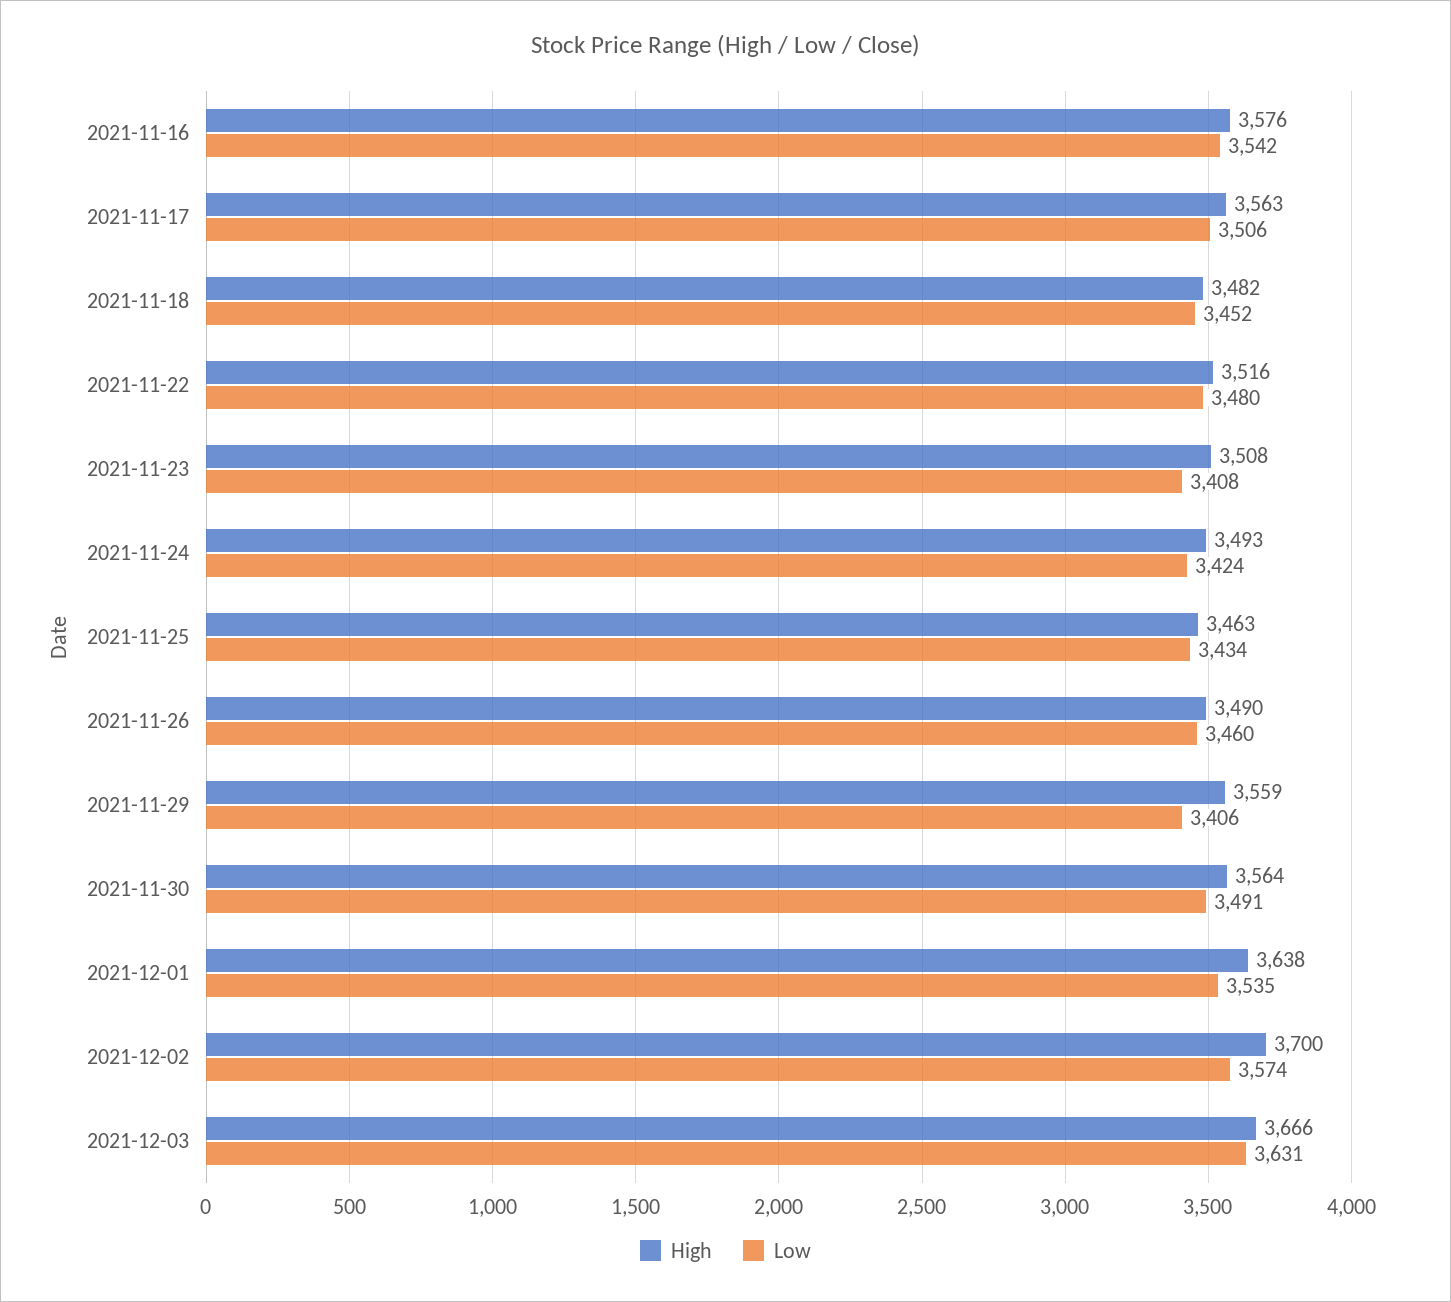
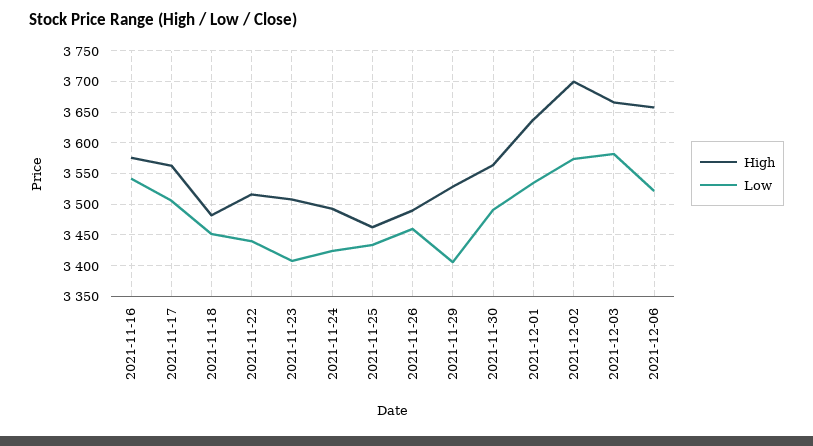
Low, 2021-11-22: 3480 -> 3440
High, 2021-11-29: 3559 -> 3530
Low, 2021-12-03: 3631 -> 3580
High, 2021-12-06: none -> 3660
Low, 2021-12-06: none -> 3520

